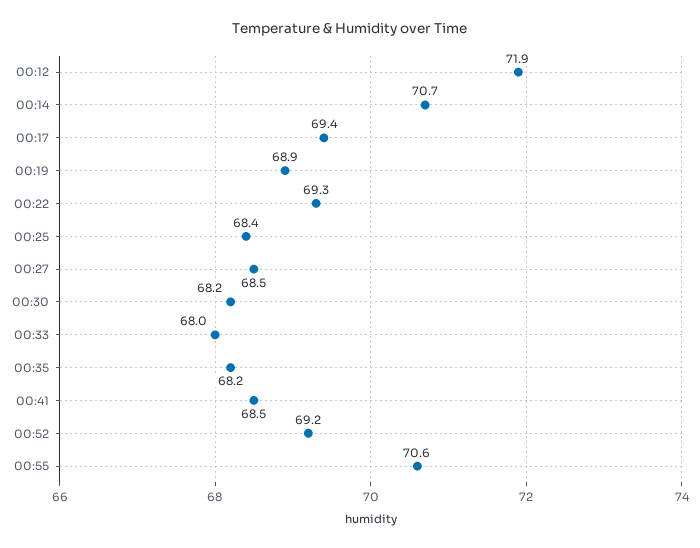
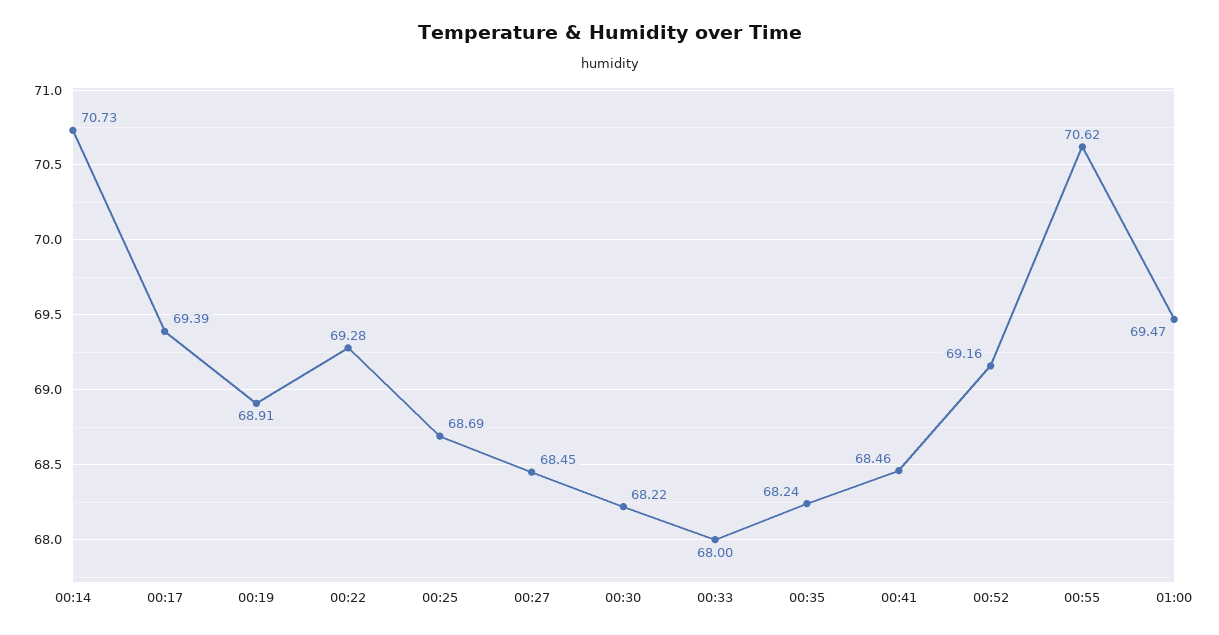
00:12: 71.9 -> none
00:25: 68.4 -> 68.69
01:00: none -> 69.47

